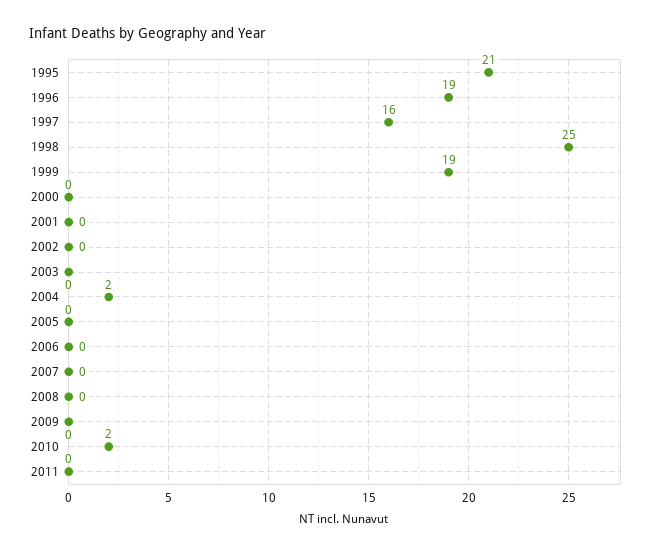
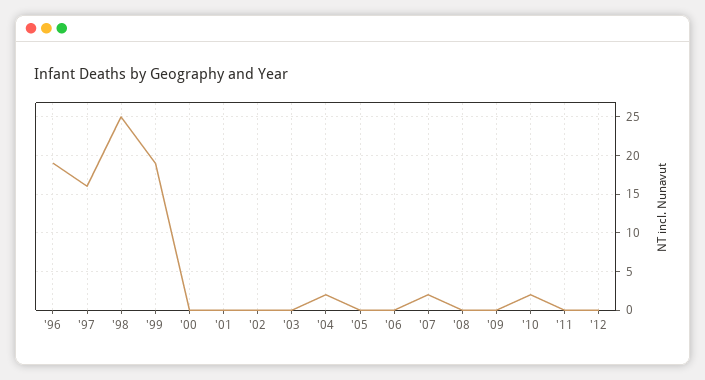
1995: 21 -> none
2007: 0 -> 2
'12: none -> 0

